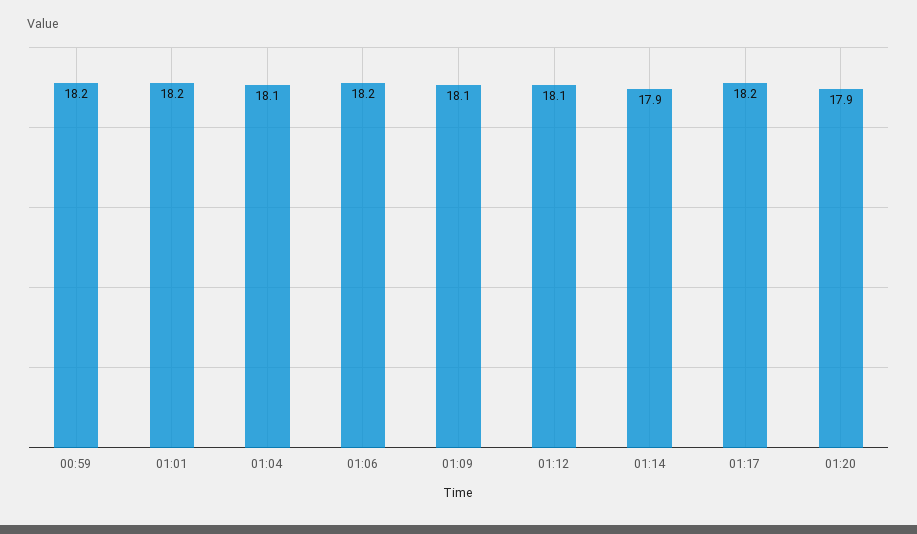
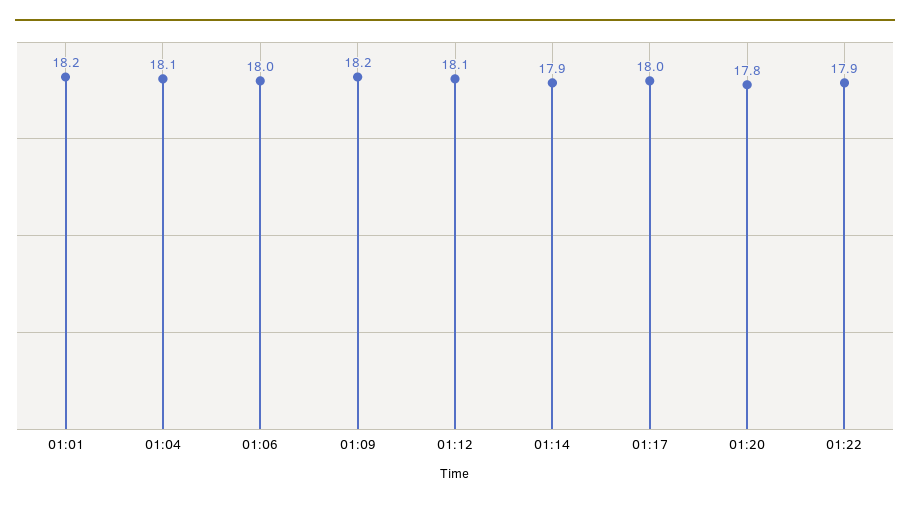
00:59: 18.2 -> none
01:06: 18.2 -> 18
01:09: 18.1 -> 18.2
01:17: 18.2 -> 18
01:20: 17.9 -> 17.8
01:22: none -> 17.9

